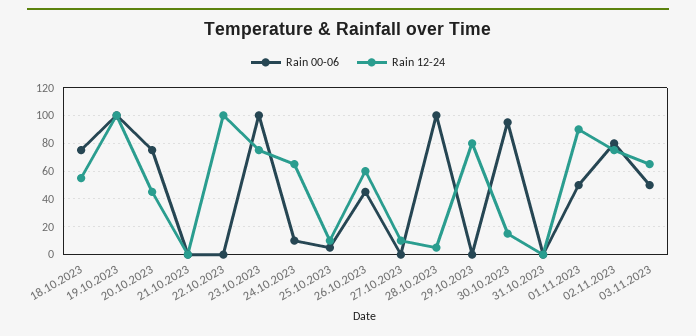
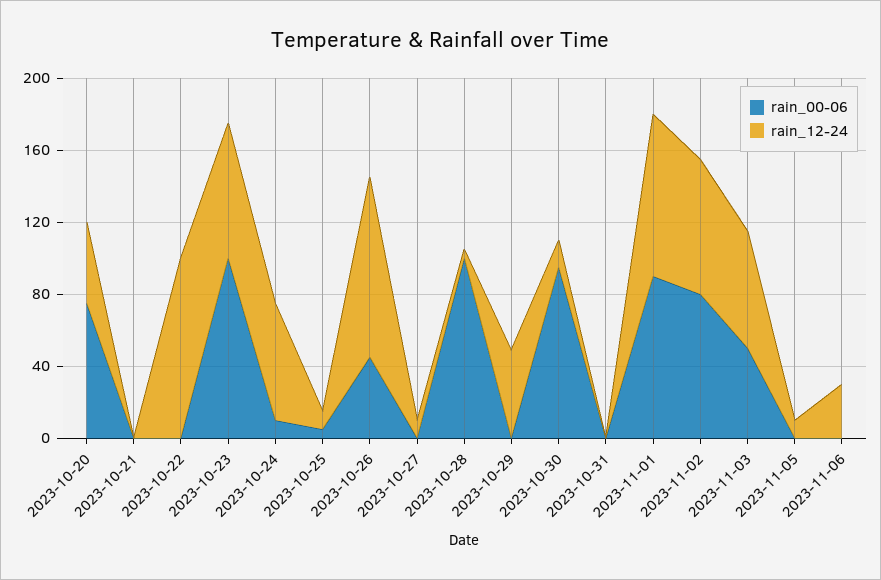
Rain 00-06, 18.10.2023: 75 -> none
Rain 12-24, 18.10.2023: 55 -> none
Rain 00-06, 19.10.2023: 100 -> none
Rain 12-24, 19.10.2023: 100 -> none
Rain 12-24, 26.10.2023: 60 -> 100
Rain 12-24, 29.10.2023: 80 -> 50
Rain 00-06, 01.11.2023: 50 -> 90
Rain 00-06, 2023-11-05: none -> 0
Rain 12-24, 2023-11-05: none -> 10
Rain 00-06, 2023-11-06: none -> 0
Rain 12-24, 2023-11-06: none -> 30

